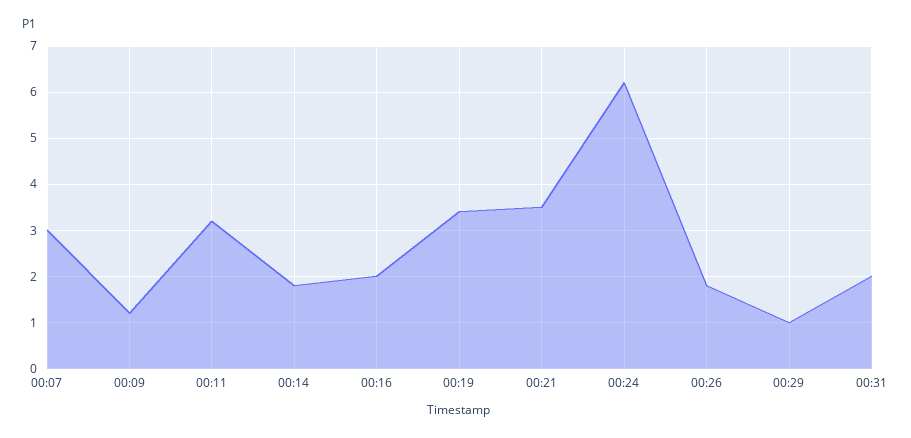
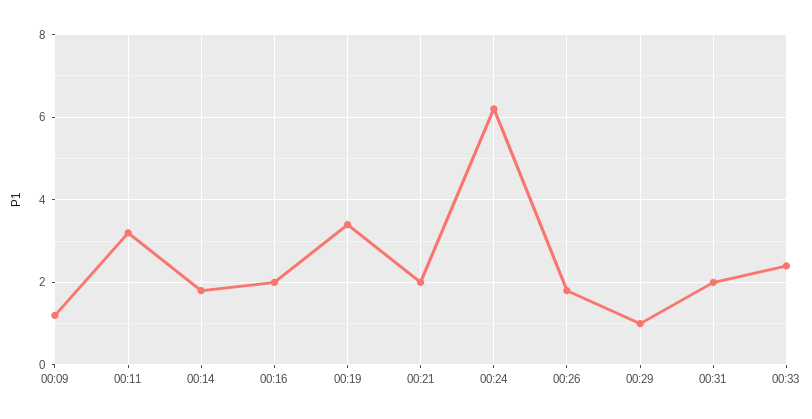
00:07: 3 -> none
00:21: 3.5 -> 2
00:33: none -> 2.5

